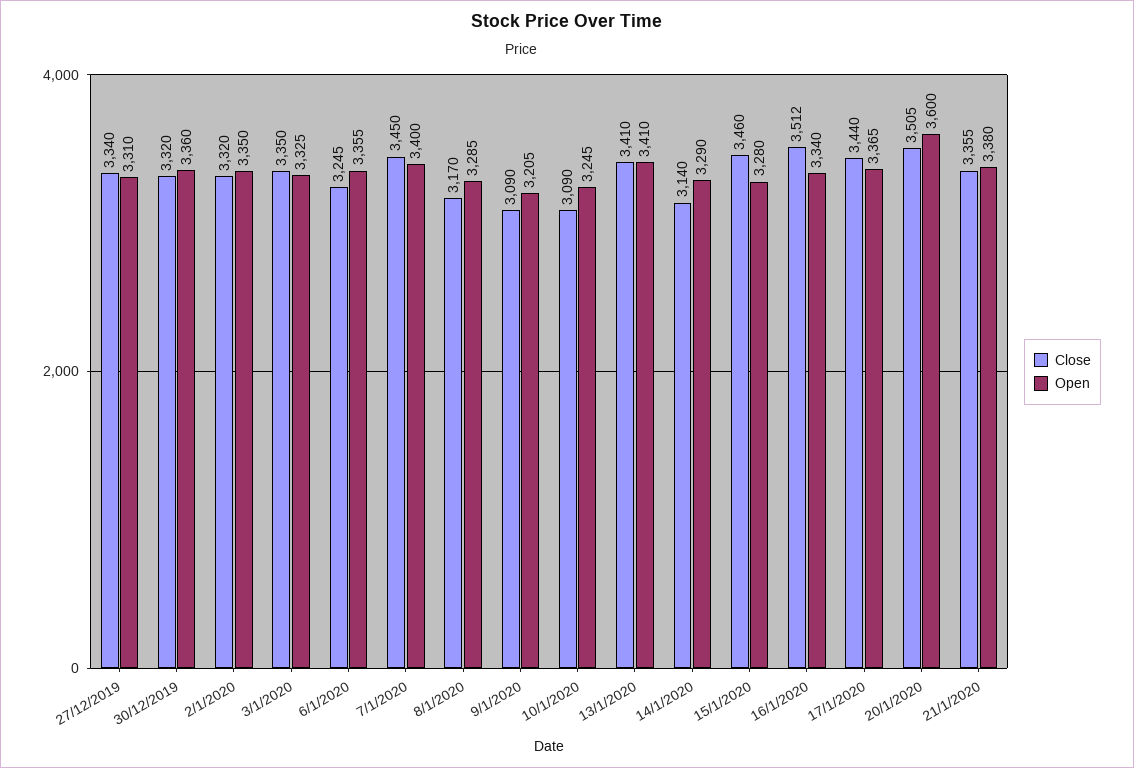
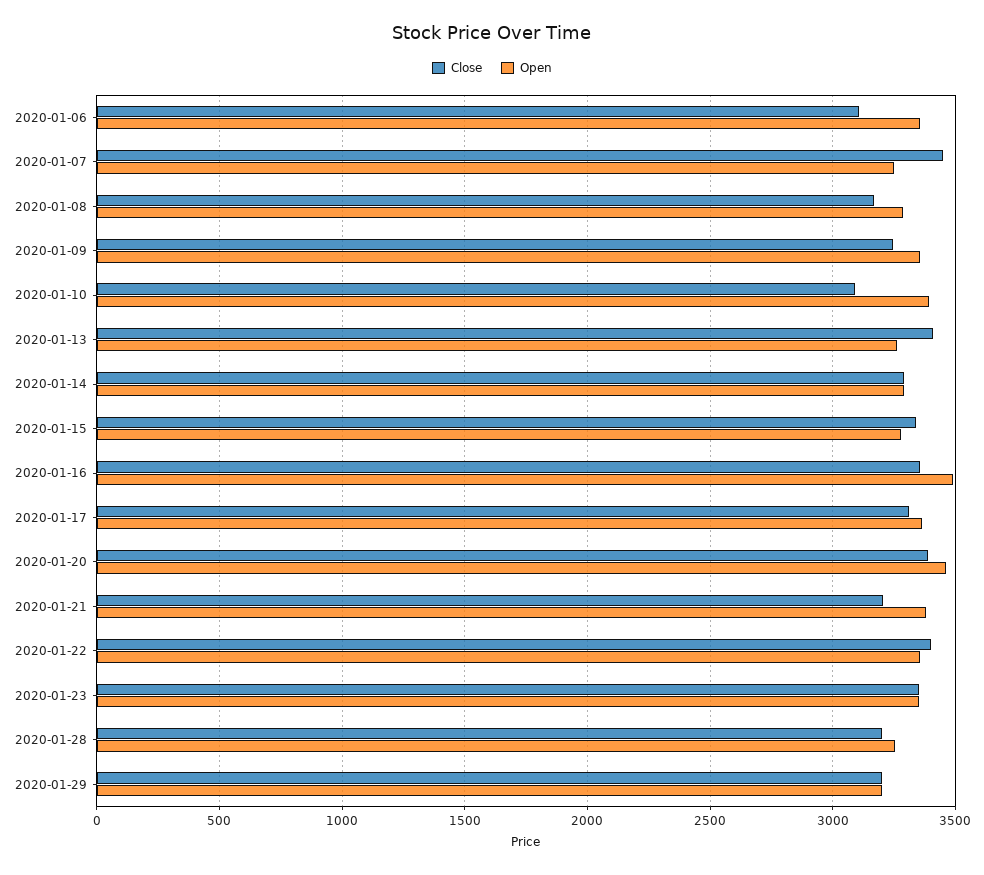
Close, 27/12/2019: 3340 -> none
Open, 27/12/2019: 3310 -> none
Close, 30/12/2019: 3320 -> none
Open, 30/12/2019: 3360 -> none
Close, 2/1/2020: 3320 -> none
Open, 2/1/2020: 3350 -> none
Close, 3/1/2020: 3350 -> none
Open, 3/1/2020: 3325 -> none
Close, 6/1/2020: 3245 -> 3100
Open, 7/1/2020: 3400 -> 3250
Close, 9/1/2020: 3090 -> 3250
Open, 9/1/2020: 3205 -> 3350
Open, 10/1/2020: 3245 -> 3400
Open, 13/1/2020: 3410 -> 3250
Close, 14/1/2020: 3140 -> 3300
Close, 15/1/2020: 3460 -> 3350
Close, 16/1/2020: 3512 -> 3350
Open, 16/1/2020: 3340 -> 3500
Close, 17/1/2020: 3440 -> 3300
Close, 20/1/2020: 3505 -> 3400
Open, 20/1/2020: 3600 -> 3450
Close, 21/1/2020: 3355 -> 3200
Close, 2020-01-22: none -> 3400
Open, 2020-01-22: none -> 3350
Close, 2020-01-23: none -> 3350
Open, 2020-01-23: none -> 3350
Close, 2020-01-28: none -> 3200
Open, 2020-01-28: none -> 3250
Close, 2020-01-29: none -> 3200
Open, 2020-01-29: none -> 3200

